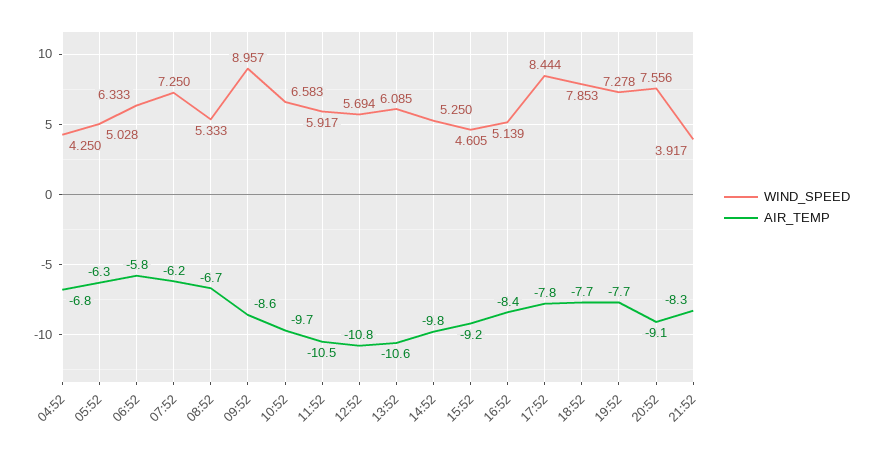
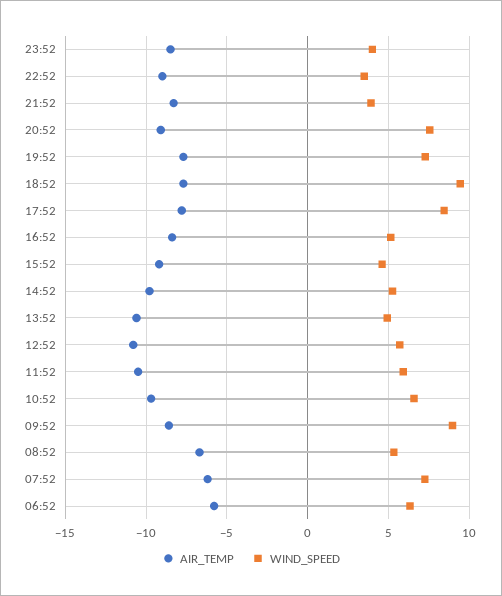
WIND_SPEED, 04:52: 4.25 -> none
AIR_TEMP, 04:52: -6.8 -> none
WIND_SPEED, 05:52: 5.028 -> none
AIR_TEMP, 05:52: -6.3 -> none
WIND_SPEED, 13:52: 6.085 -> 5
WIND_SPEED, 18:52: 7.853 -> 9.5
AIR_TEMP, 23:52: none -> -8.5
WIND_SPEED, 23:52: none -> 4
AIR_TEMP, 22:52: none -> -9
WIND_SPEED, 22:52: none -> 3.5

